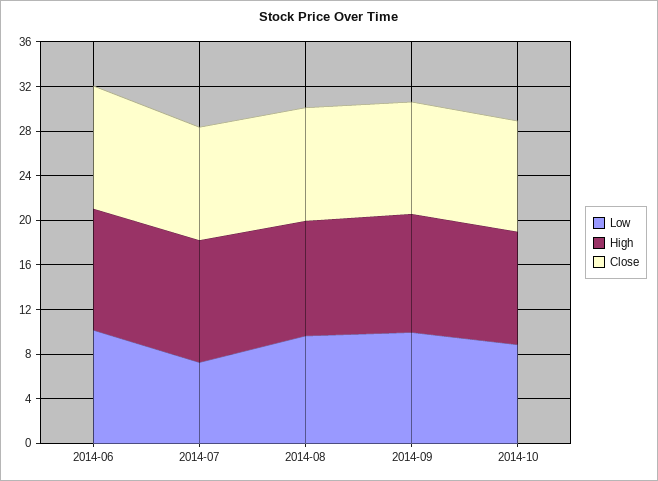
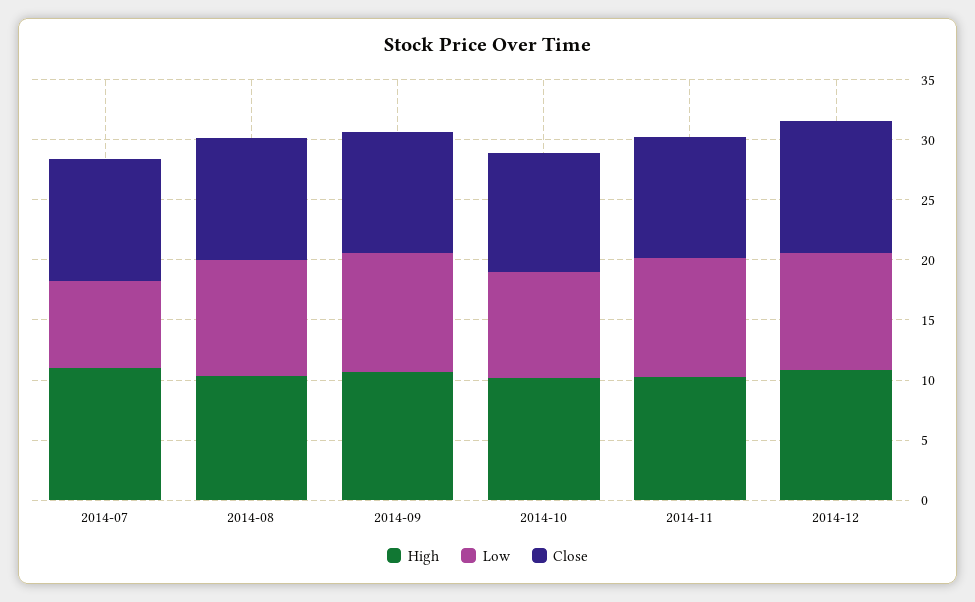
Low, 2014-06: 10 -> none
High, 2014-06: 11 -> none
Close, 2014-06: 11 -> none
High, 2014-11: none -> 10
Low, 2014-11: none -> 10
Close, 2014-11: none -> 10
High, 2014-12: none -> 11
Low, 2014-12: none -> 10
Close, 2014-12: none -> 11

